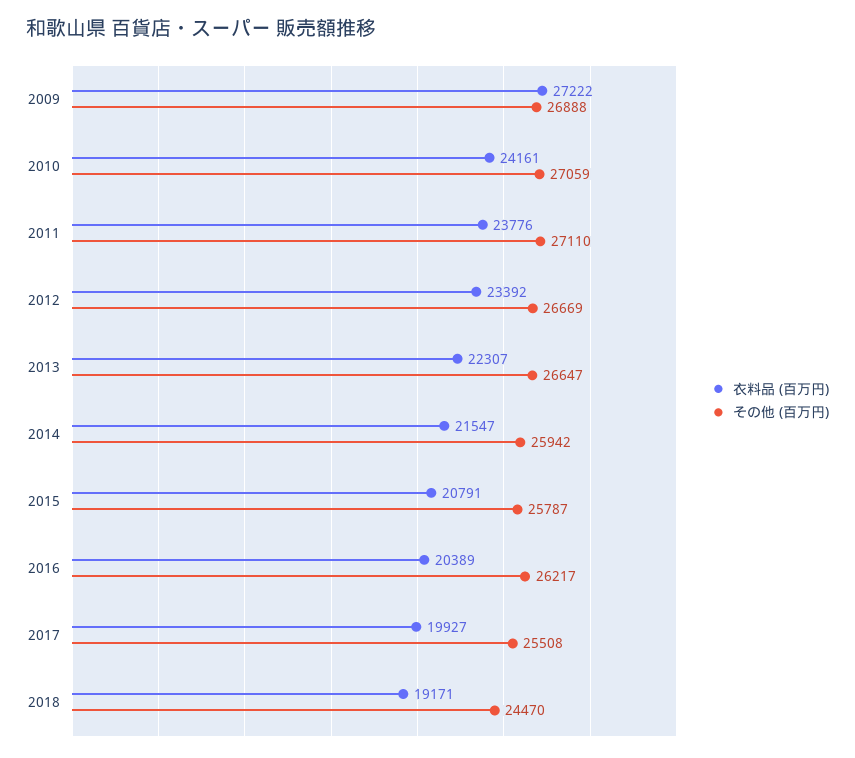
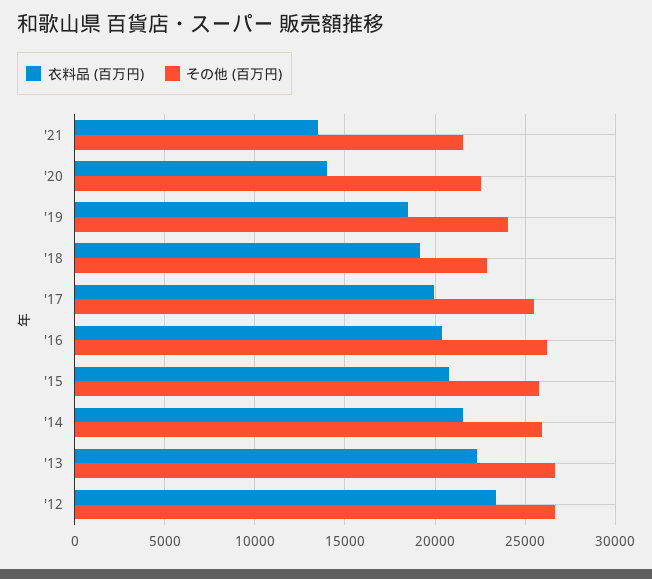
衣料品 (百万円), 2009: 27222 -> none
その他 (百万円), 2009: 26888 -> none
衣料品 (百万円), 2010: 24161 -> none
その他 (百万円), 2010: 27059 -> none
衣料品 (百万円), 2011: 23776 -> none
その他 (百万円), 2011: 27110 -> none
その他 (百万円), 2018: 24470 -> 23000
衣料品 (百万円), '21: none -> 13500
その他 (百万円), '21: none -> 21500
衣料品 (百万円), '20: none -> 14000
その他 (百万円), '20: none -> 22500
衣料品 (百万円), '19: none -> 18500
その他 (百万円), '19: none -> 24000

